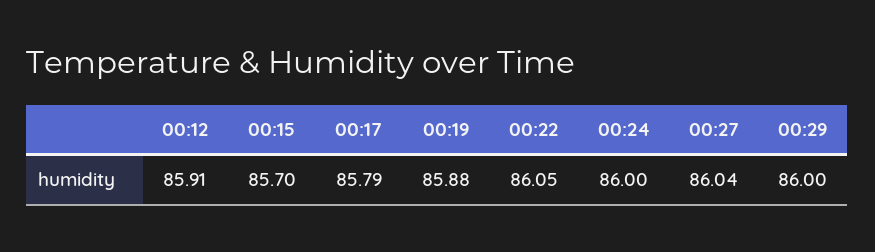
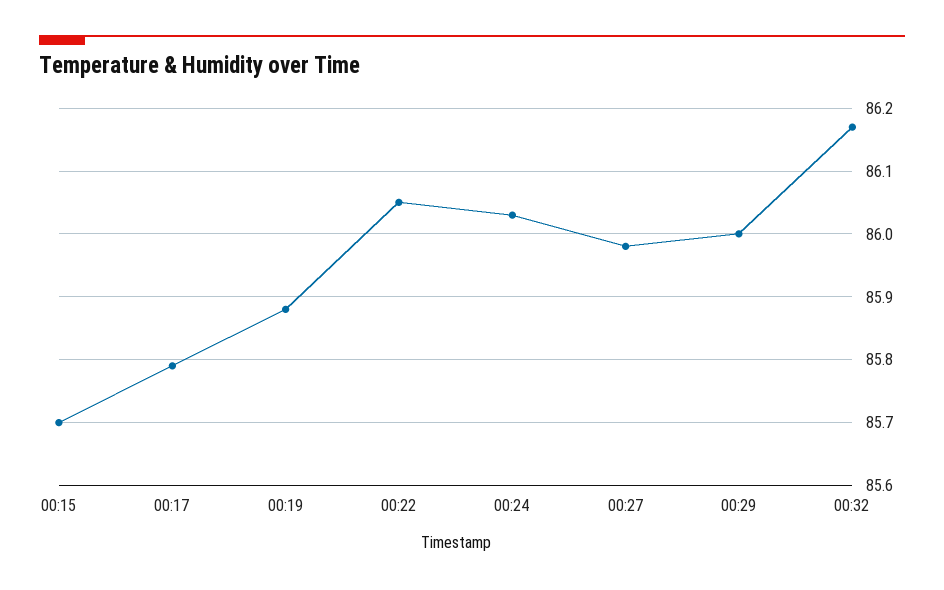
00:12: 85.91 -> none
00:24: 86 -> 86.03
00:27: 86.04 -> 85.98
00:32: none -> 86.17

